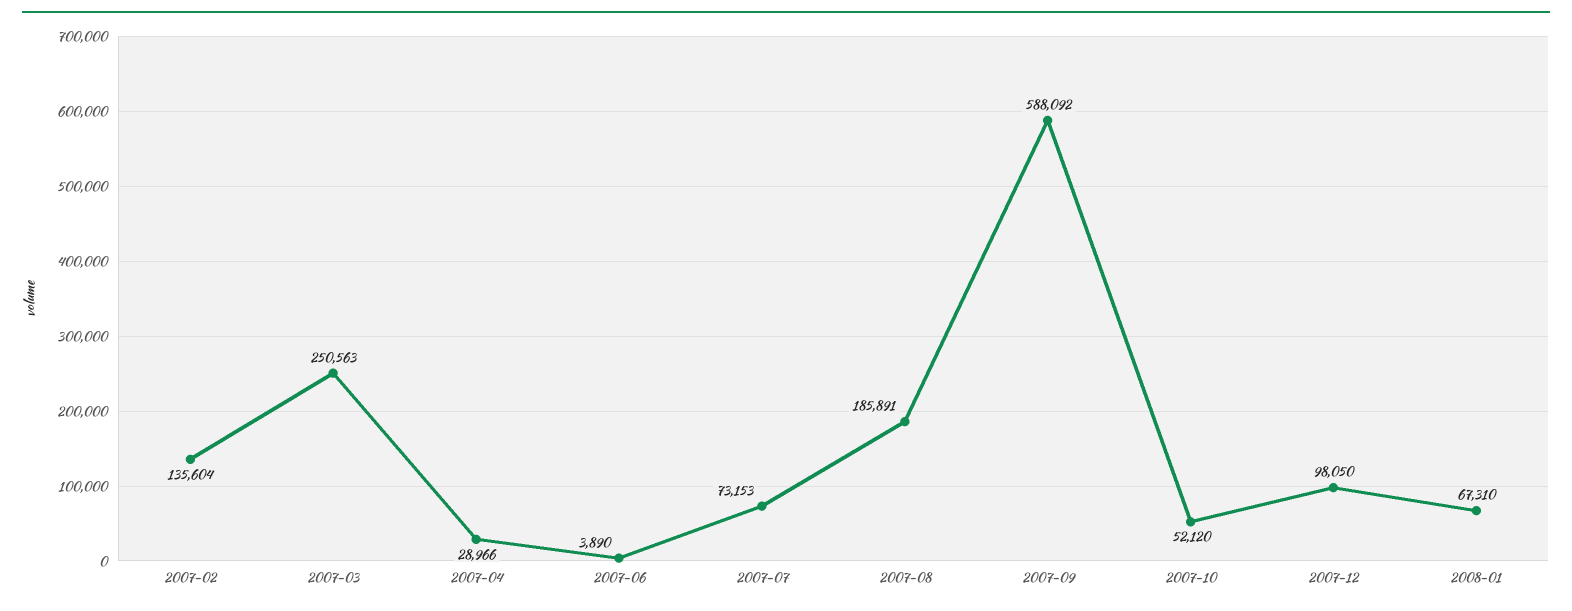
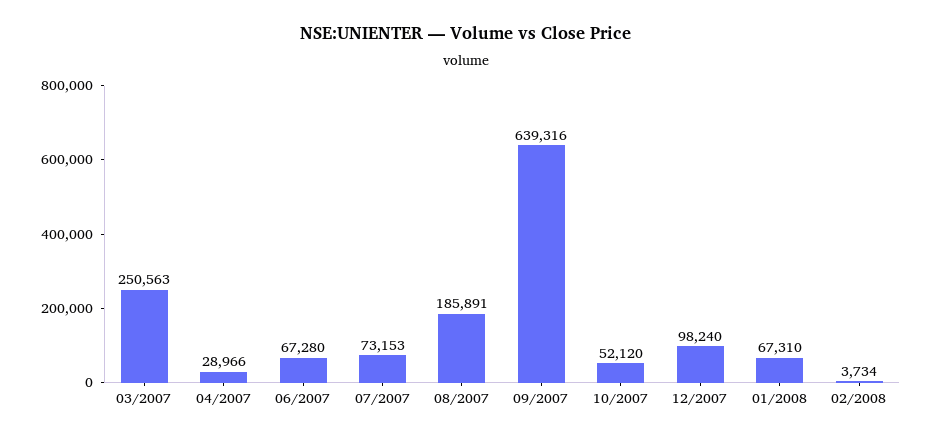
2007-02: 135604 -> none
2007-06: 3890 -> 67280
2007-09: 588092 -> 639316
2007-12: 98050 -> 98240
02/2008: none -> 3734

